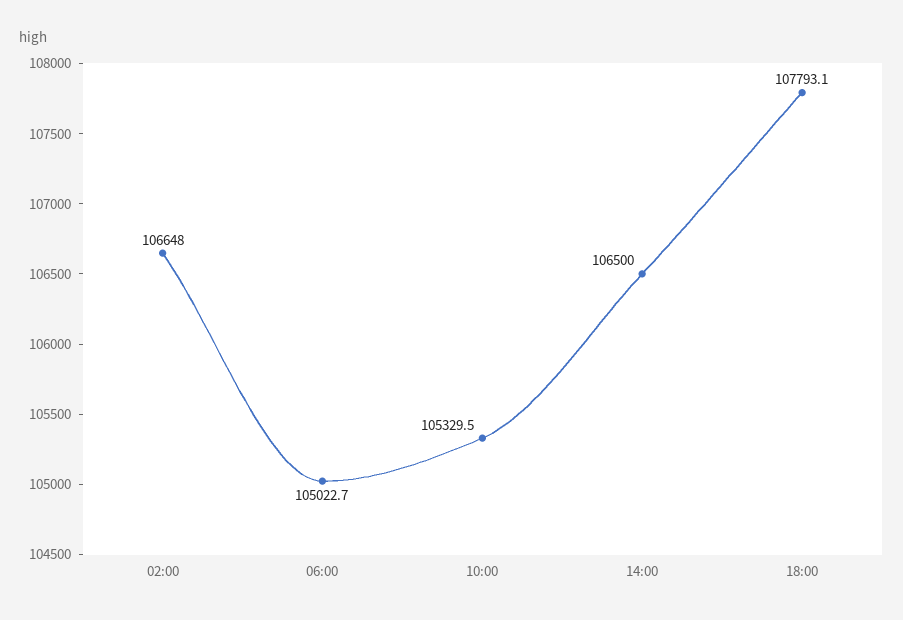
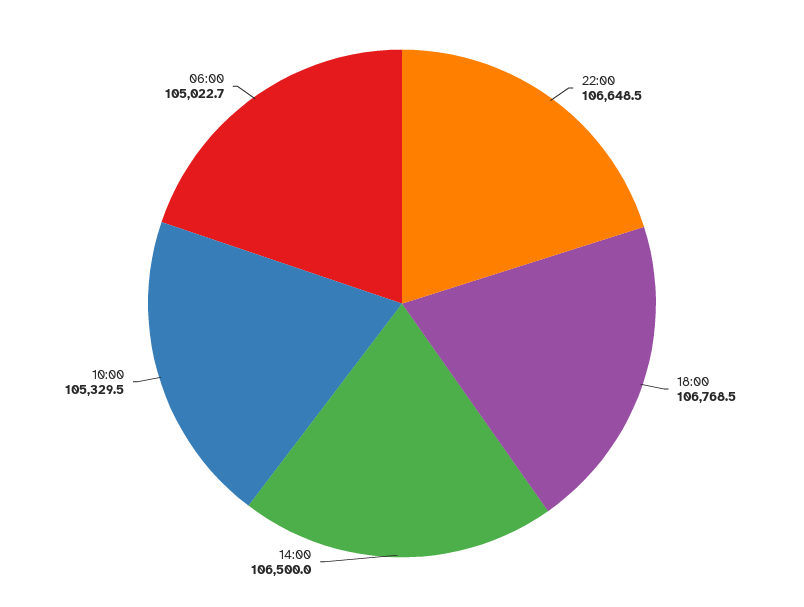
02:00: 106648 -> none
18:00: 107793.1 -> 106768.5
22:00: none -> 106648.5

